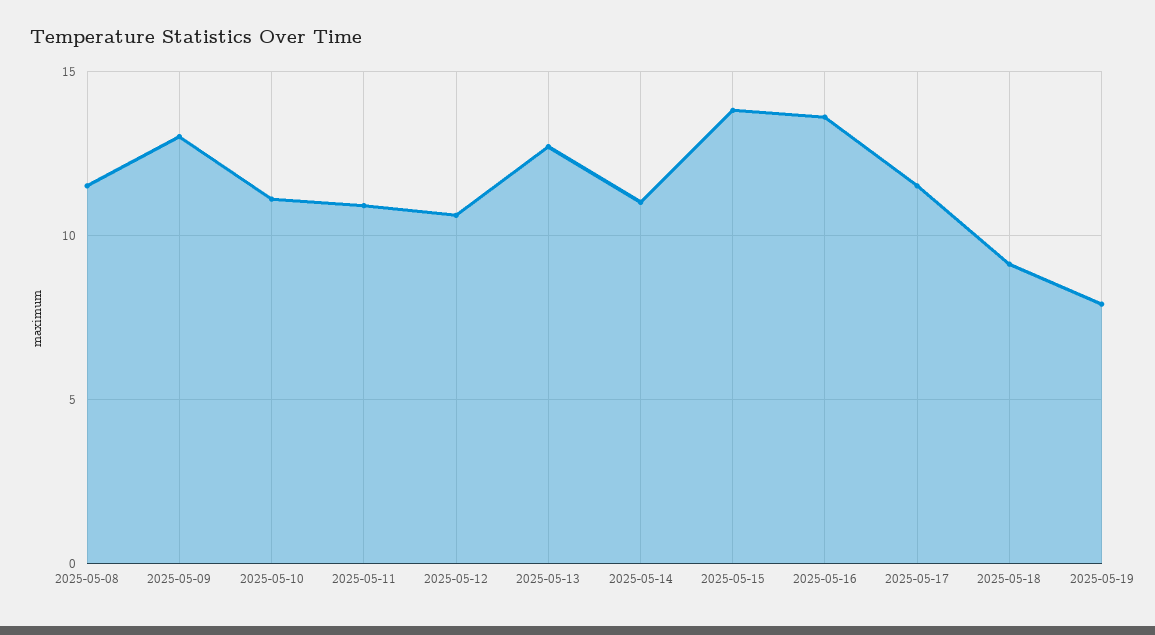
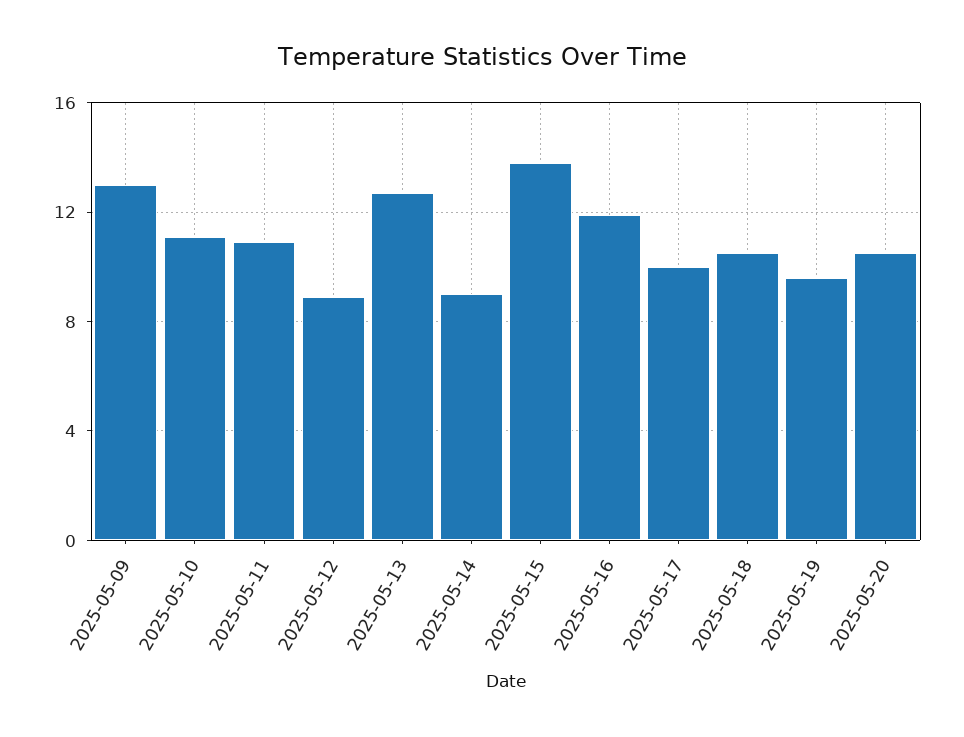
2025-05-08: 11.5 -> none
2025-05-12: 10.5 -> 9
2025-05-14: 11 -> 9
2025-05-16: 13.5 -> 12
2025-05-17: 11.5 -> 10
2025-05-18: 9 -> 10.5
2025-05-19: 8 -> 9.5
2025-05-20: none -> 10.5

